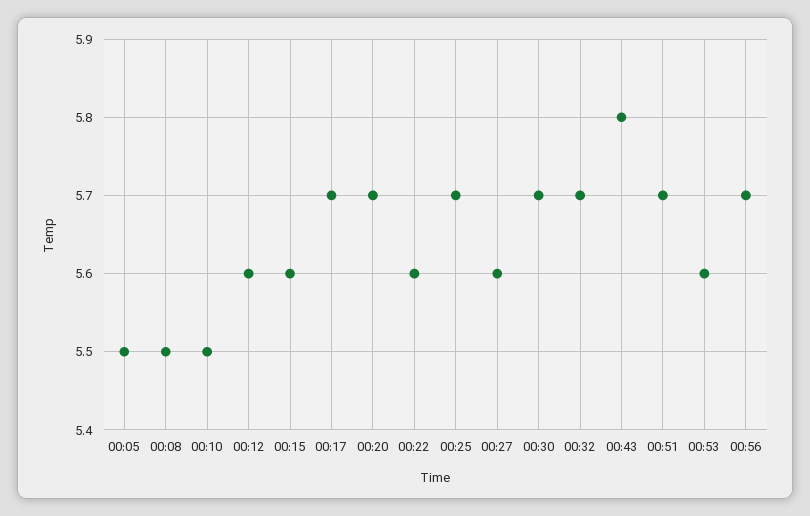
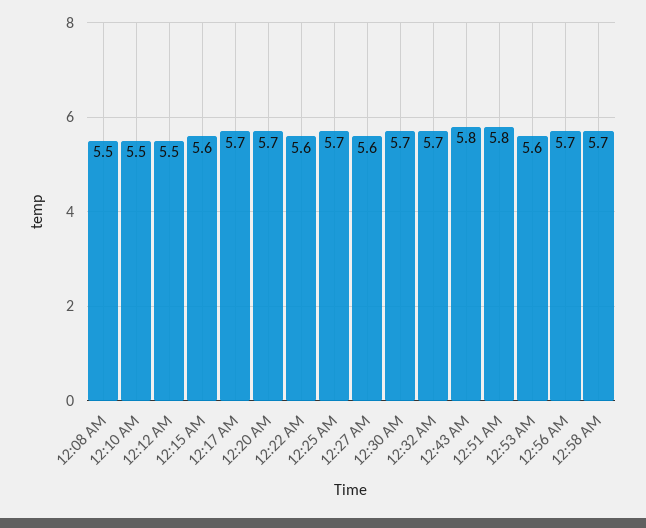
00:05: 5.5 -> none
00:12: 5.6 -> 5.5
00:51: 5.7 -> 5.8
12:58 AM: none -> 5.7

